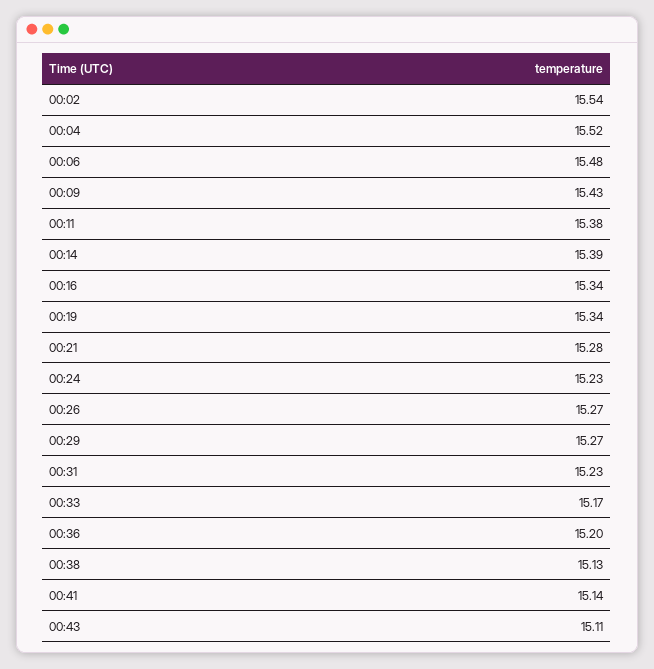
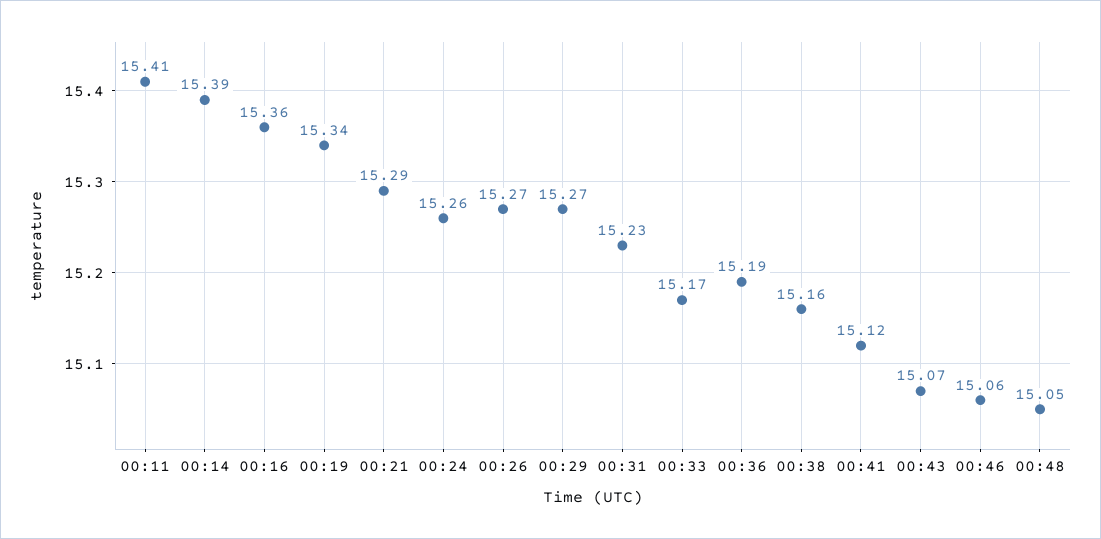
00:02: 15.54 -> none
00:04: 15.52 -> none
00:06: 15.48 -> none
00:09: 15.43 -> none
00:11: 15.38 -> 15.41
00:16: 15.34 -> 15.36
00:21: 15.28 -> 15.29
00:24: 15.23 -> 15.26
00:36: 15.2 -> 15.19
00:38: 15.13 -> 15.16
00:41: 15.14 -> 15.12
00:43: 15.11 -> 15.07
00:46: none -> 15.06
00:48: none -> 15.05

